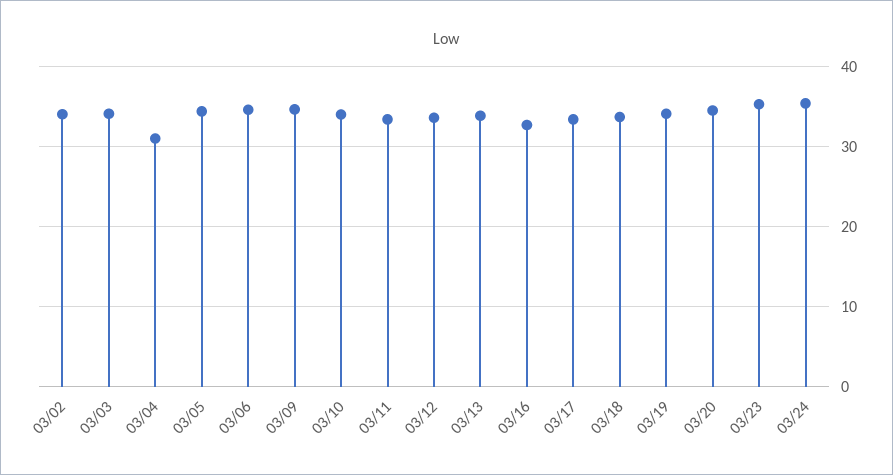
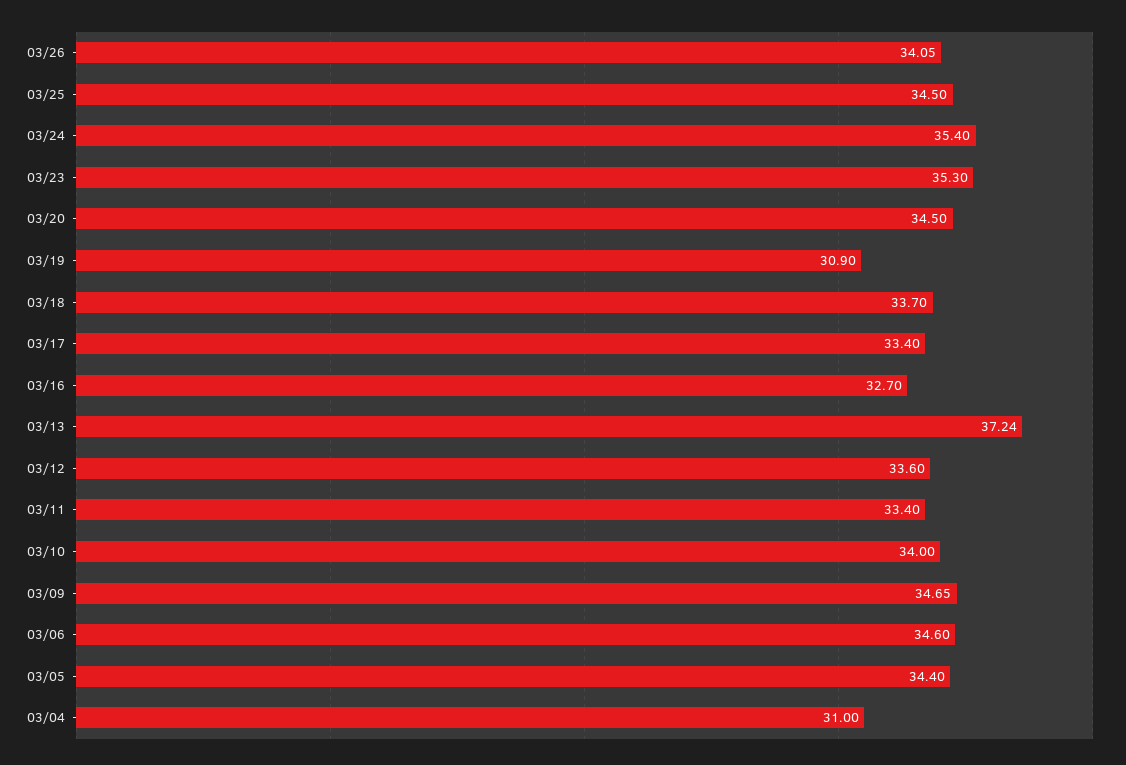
03/02: 34 -> none
03/03: 34 -> none
03/13: 34 -> 37.24
03/19: 34 -> 30.9
03/26: none -> 34.05
03/25: none -> 34.5

